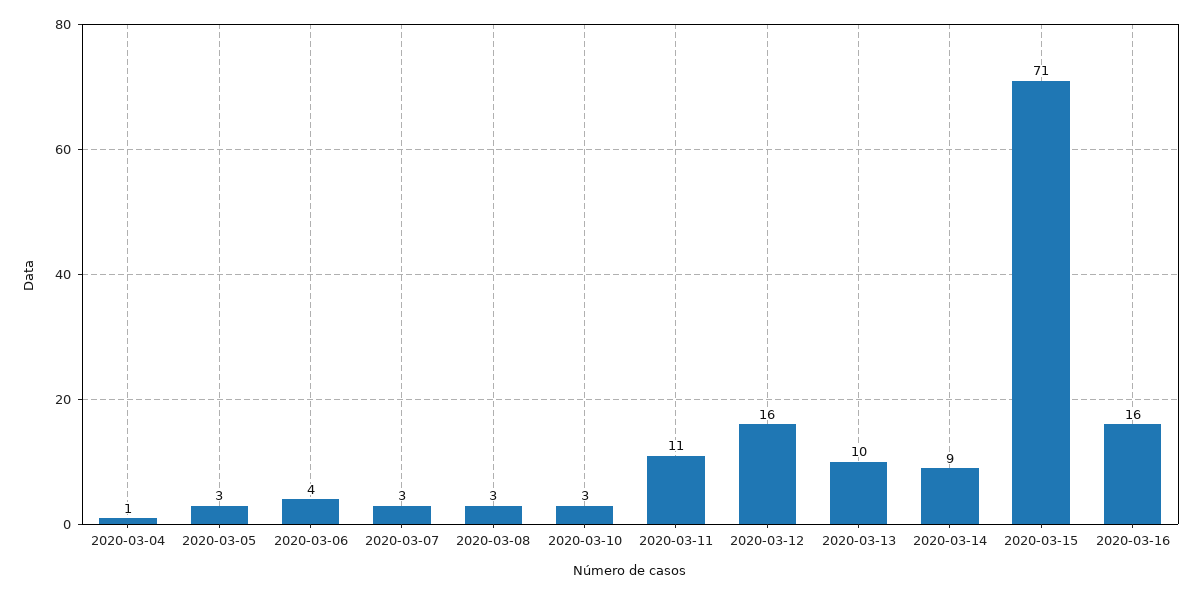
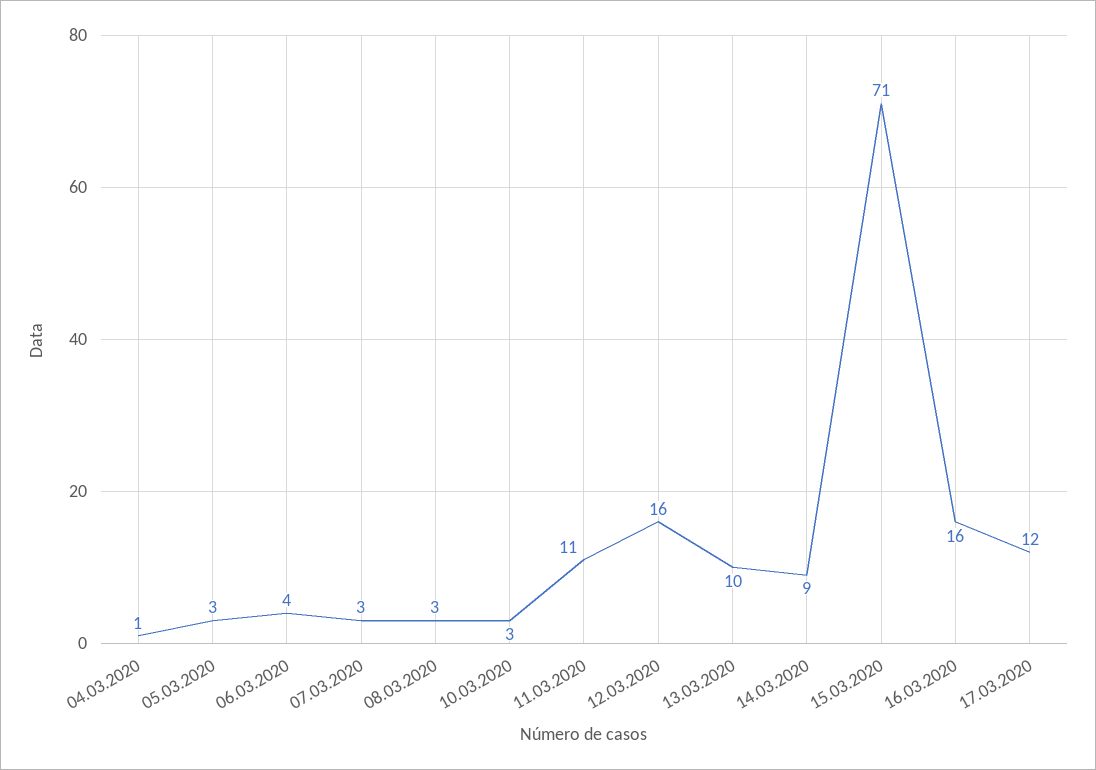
17.03.2020: none -> 12

